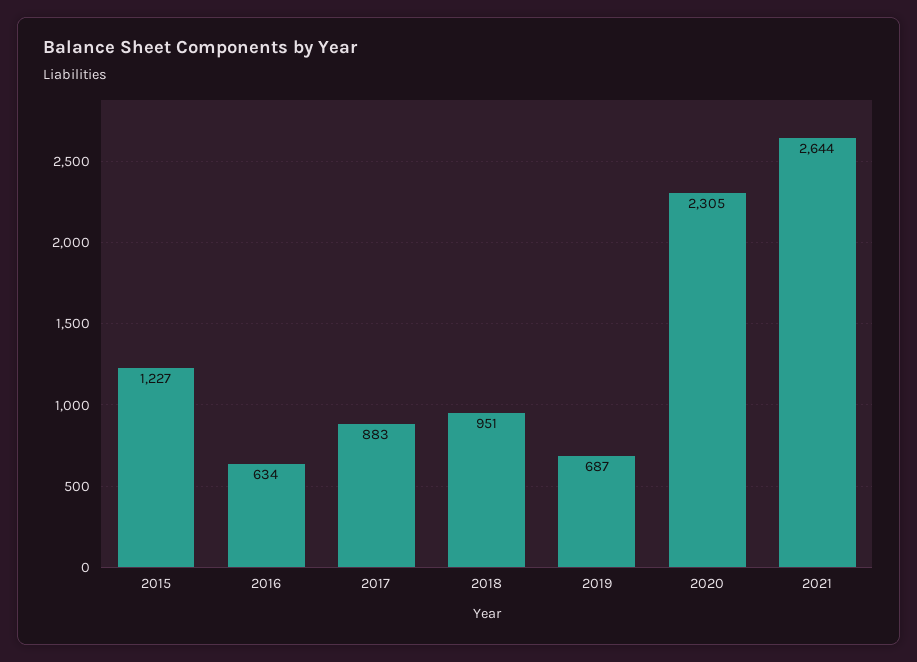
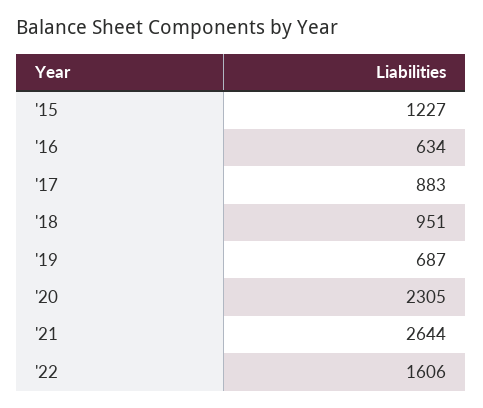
'22: none -> 1606

